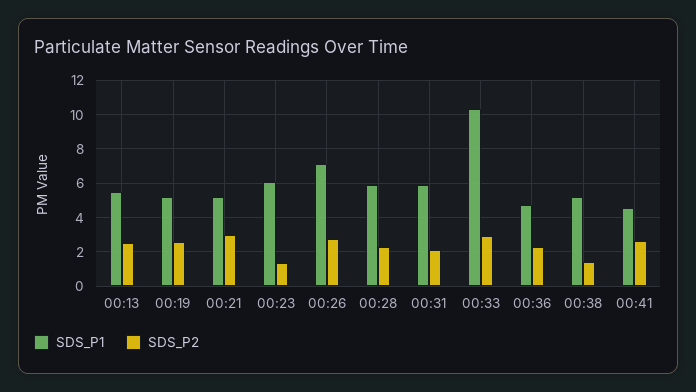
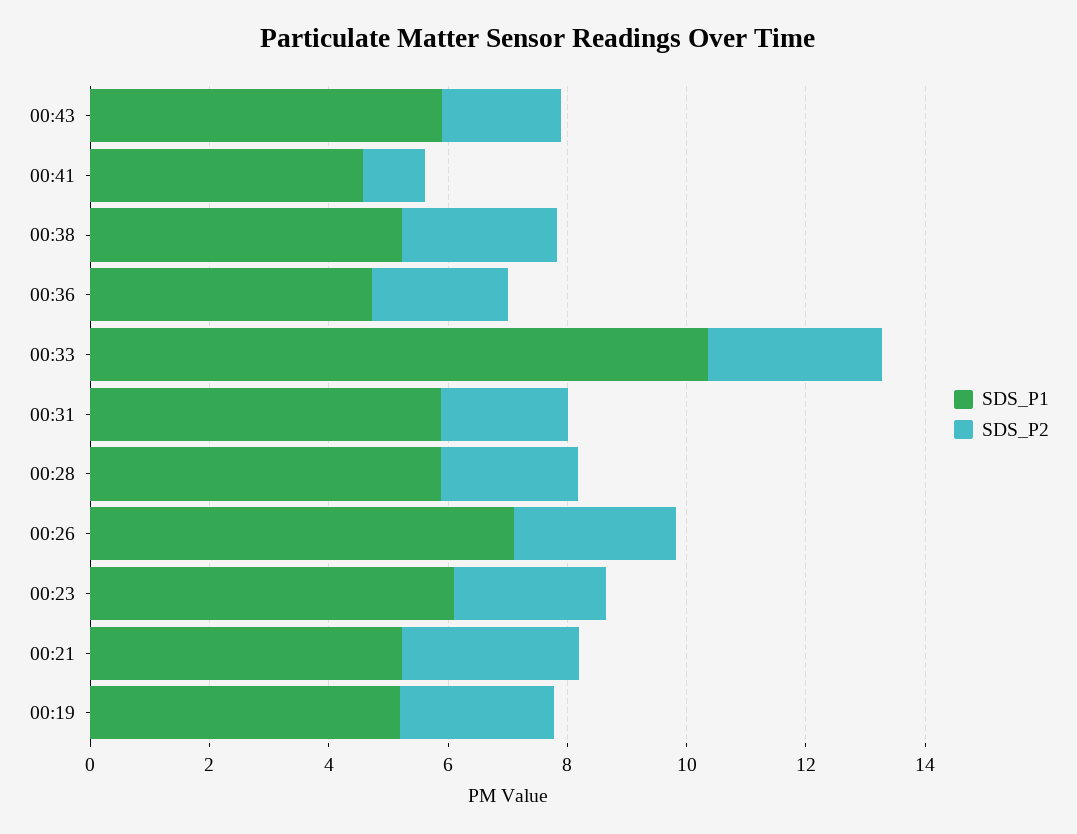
SDS_P1, 00:13: 5.5 -> none
SDS_P2, 00:13: 2.5 -> none
SDS_P2, 00:23: 1.5 -> 2.5
SDS_P2, 00:38: 1.5 -> 2.5
SDS_P2, 00:41: 2.5 -> 1
SDS_P1, 00:43: none -> 6
SDS_P2, 00:43: none -> 2

